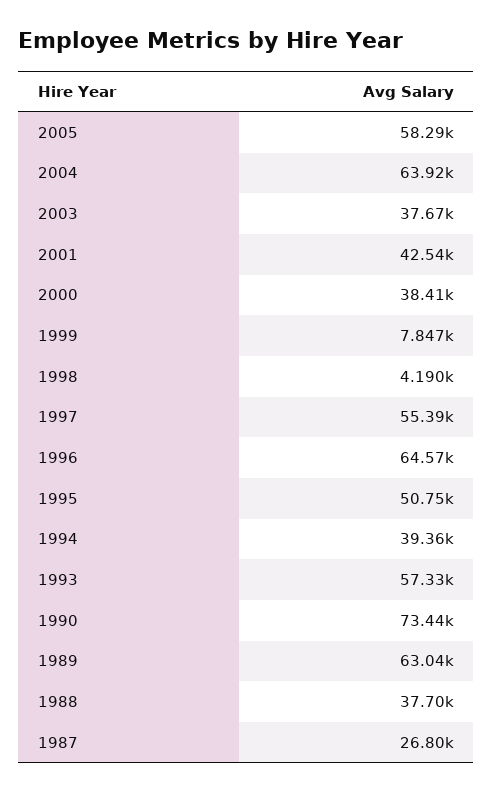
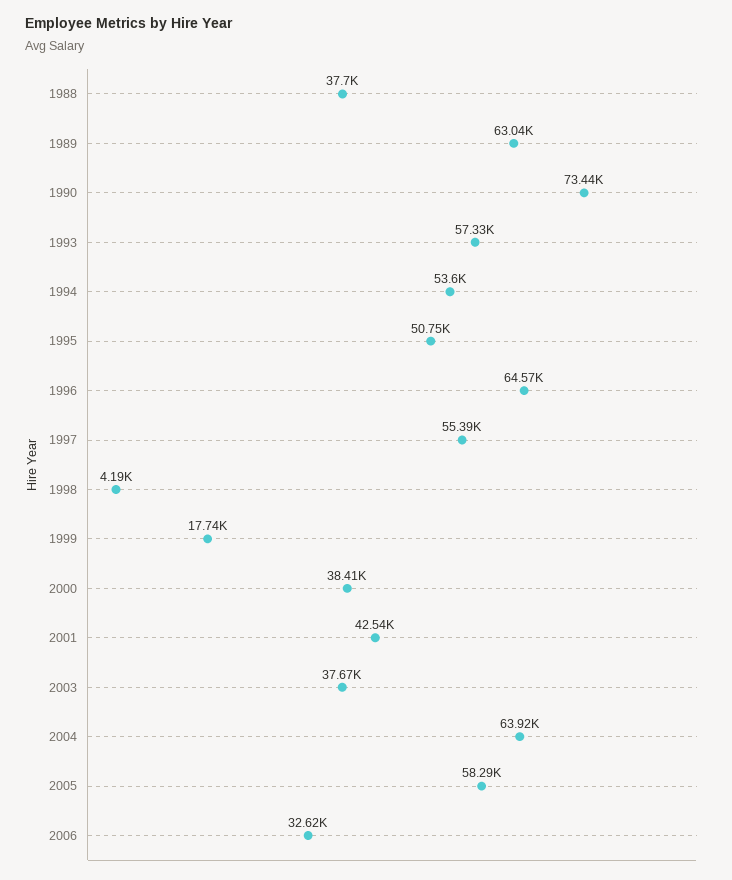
1999: 7847 -> 17740
1994: 39360 -> 53600
1987: 26800 -> none
2006: none -> 32620

